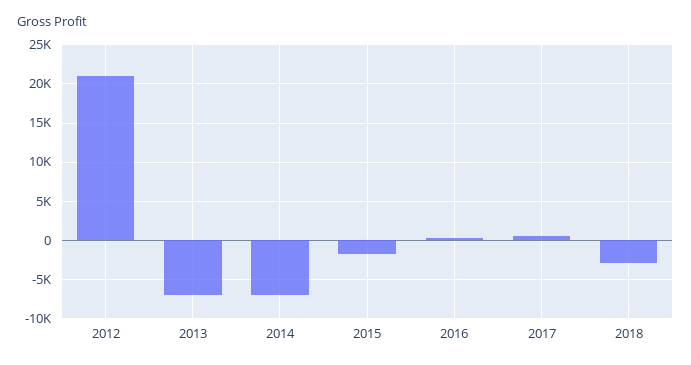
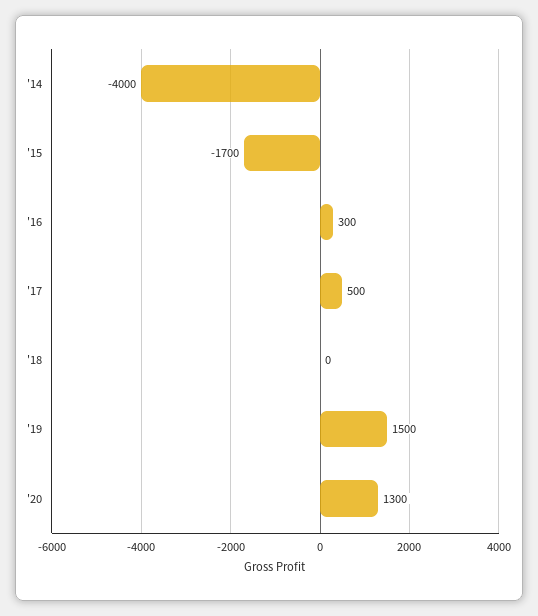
2012: 21000 -> none
2013: -7000 -> none
2014: -7000 -> -4000
2018: -3000 -> 0
'19: none -> 1500
'20: none -> 1300

